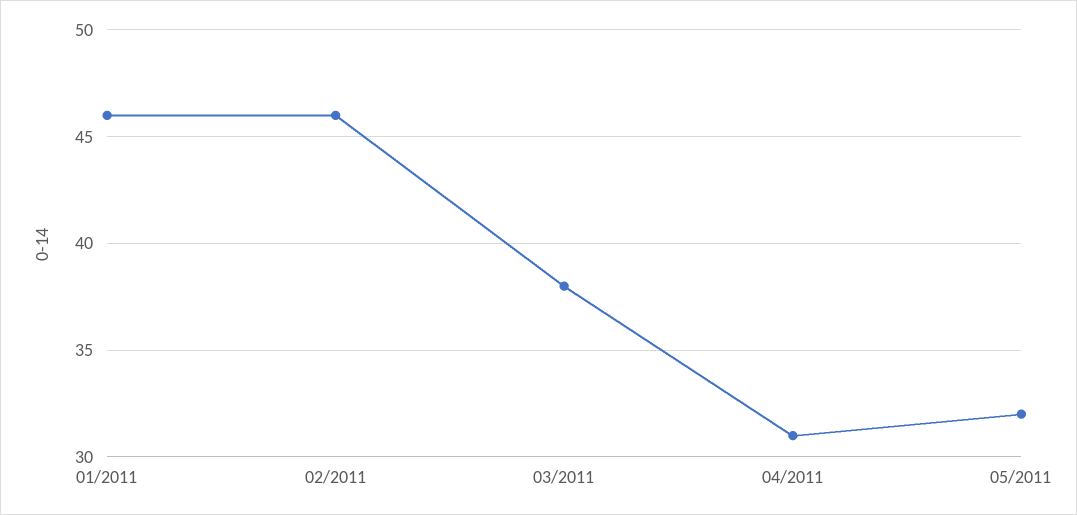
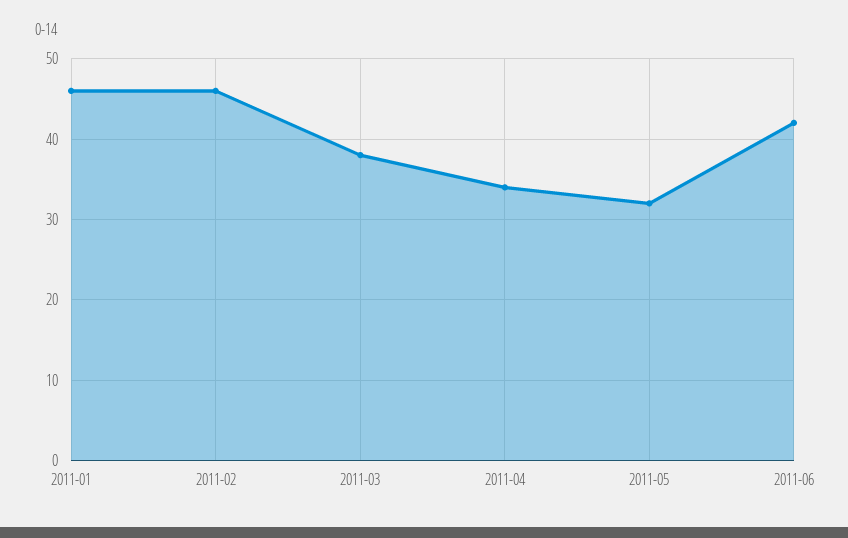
04/2011: 31 -> 34
2011-06: none -> 42

